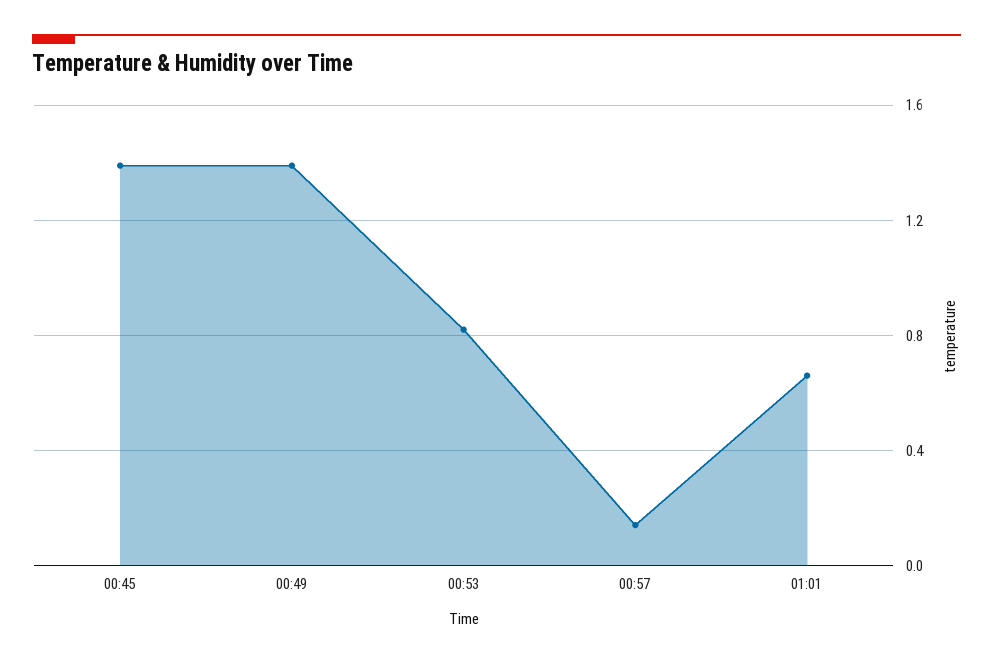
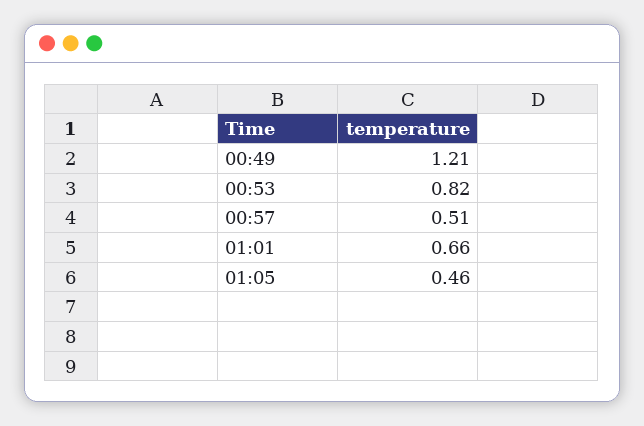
00:45: 1.4 -> none
00:49: 1.4 -> 1.21
00:57: 0.15 -> 0.51
01:05: none -> 0.46

